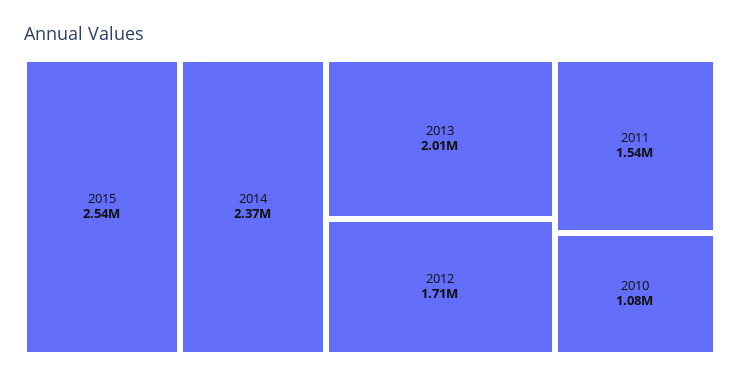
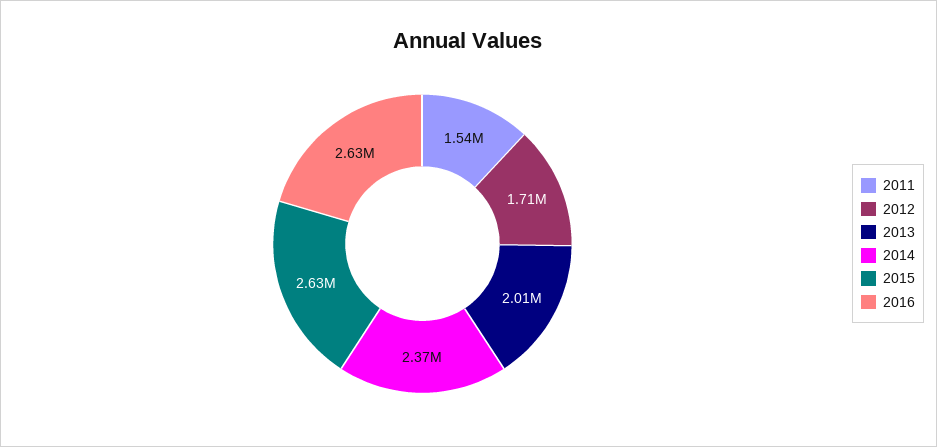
2015: 2540000 -> 2630000
2010: 1080000 -> none
2016: none -> 2630000

